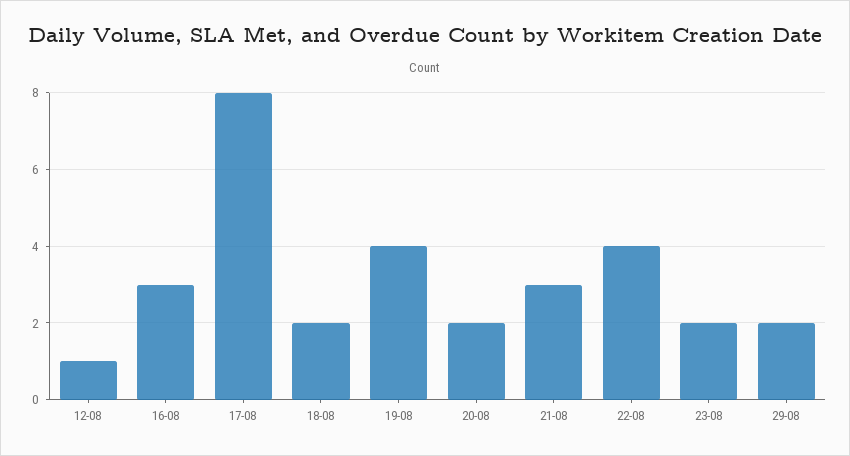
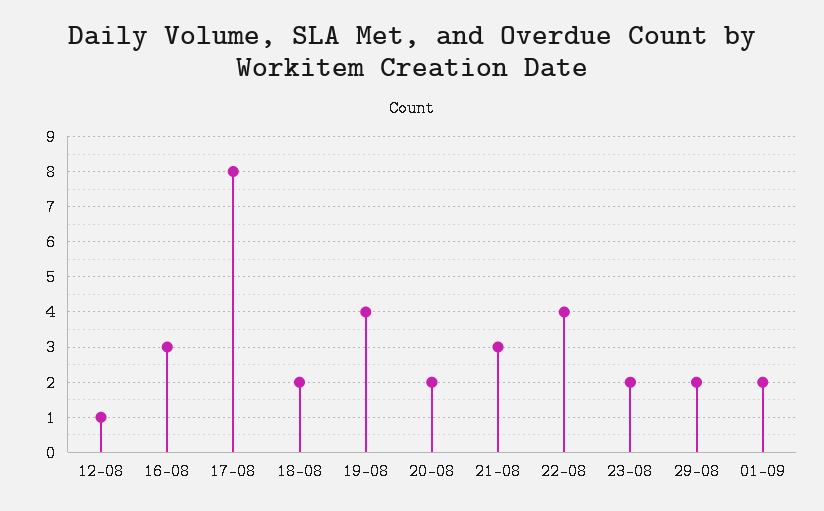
01-09: none -> 2

